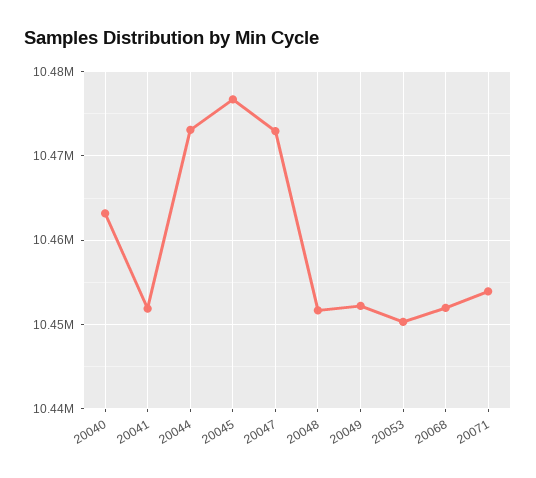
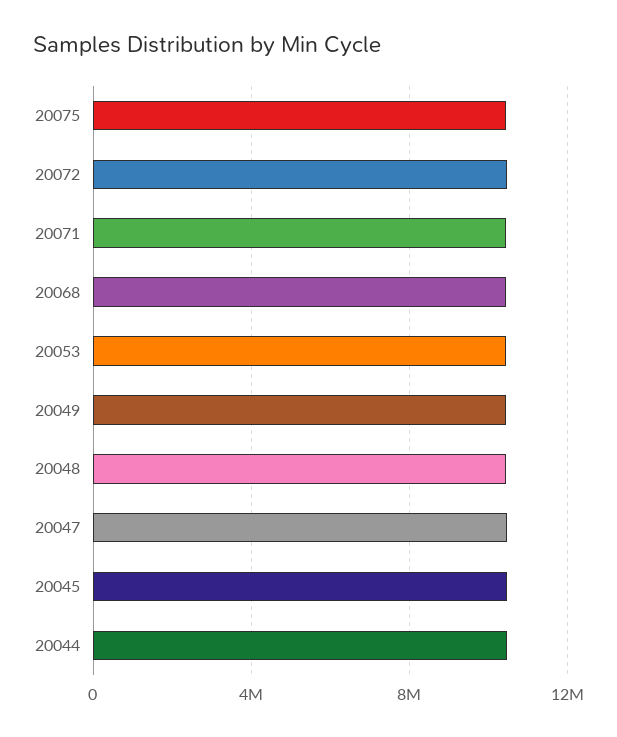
20040: 10463000 -> none
20041: 10452000 -> none
20075: none -> 10500000
20072: none -> 10500000

